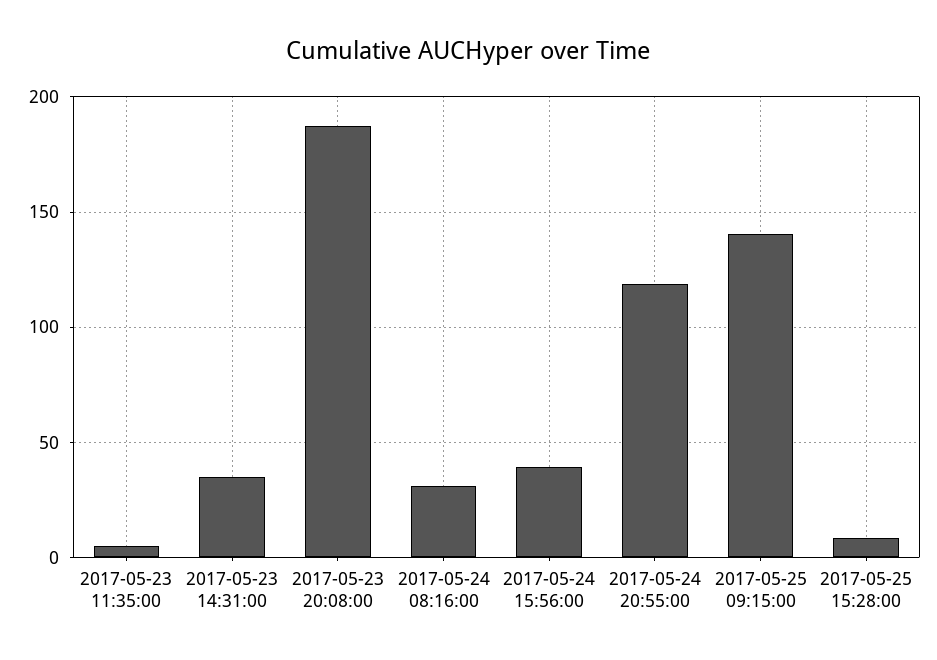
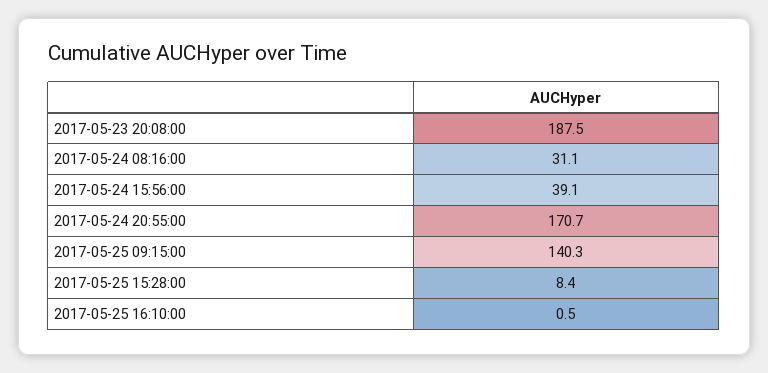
2017-05-23 11:35:00: 5 -> none
2017-05-23 14:31:00: 35 -> none
2017-05-24 20:55:00: 120 -> 170.7
2017-05-25 16:10:00: none -> 0.5

